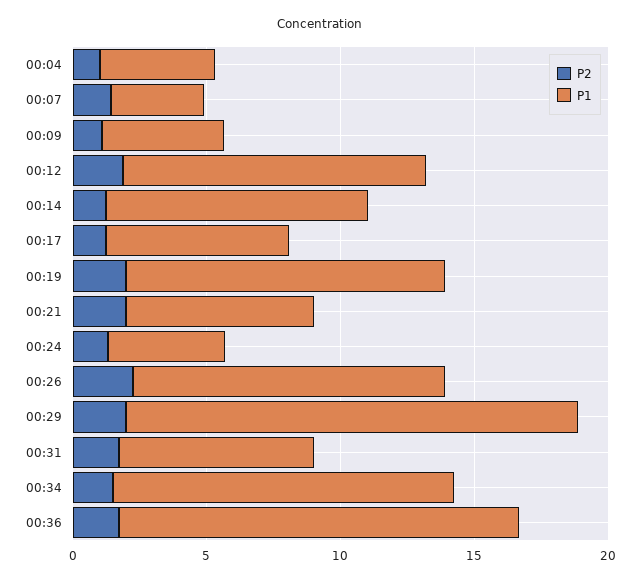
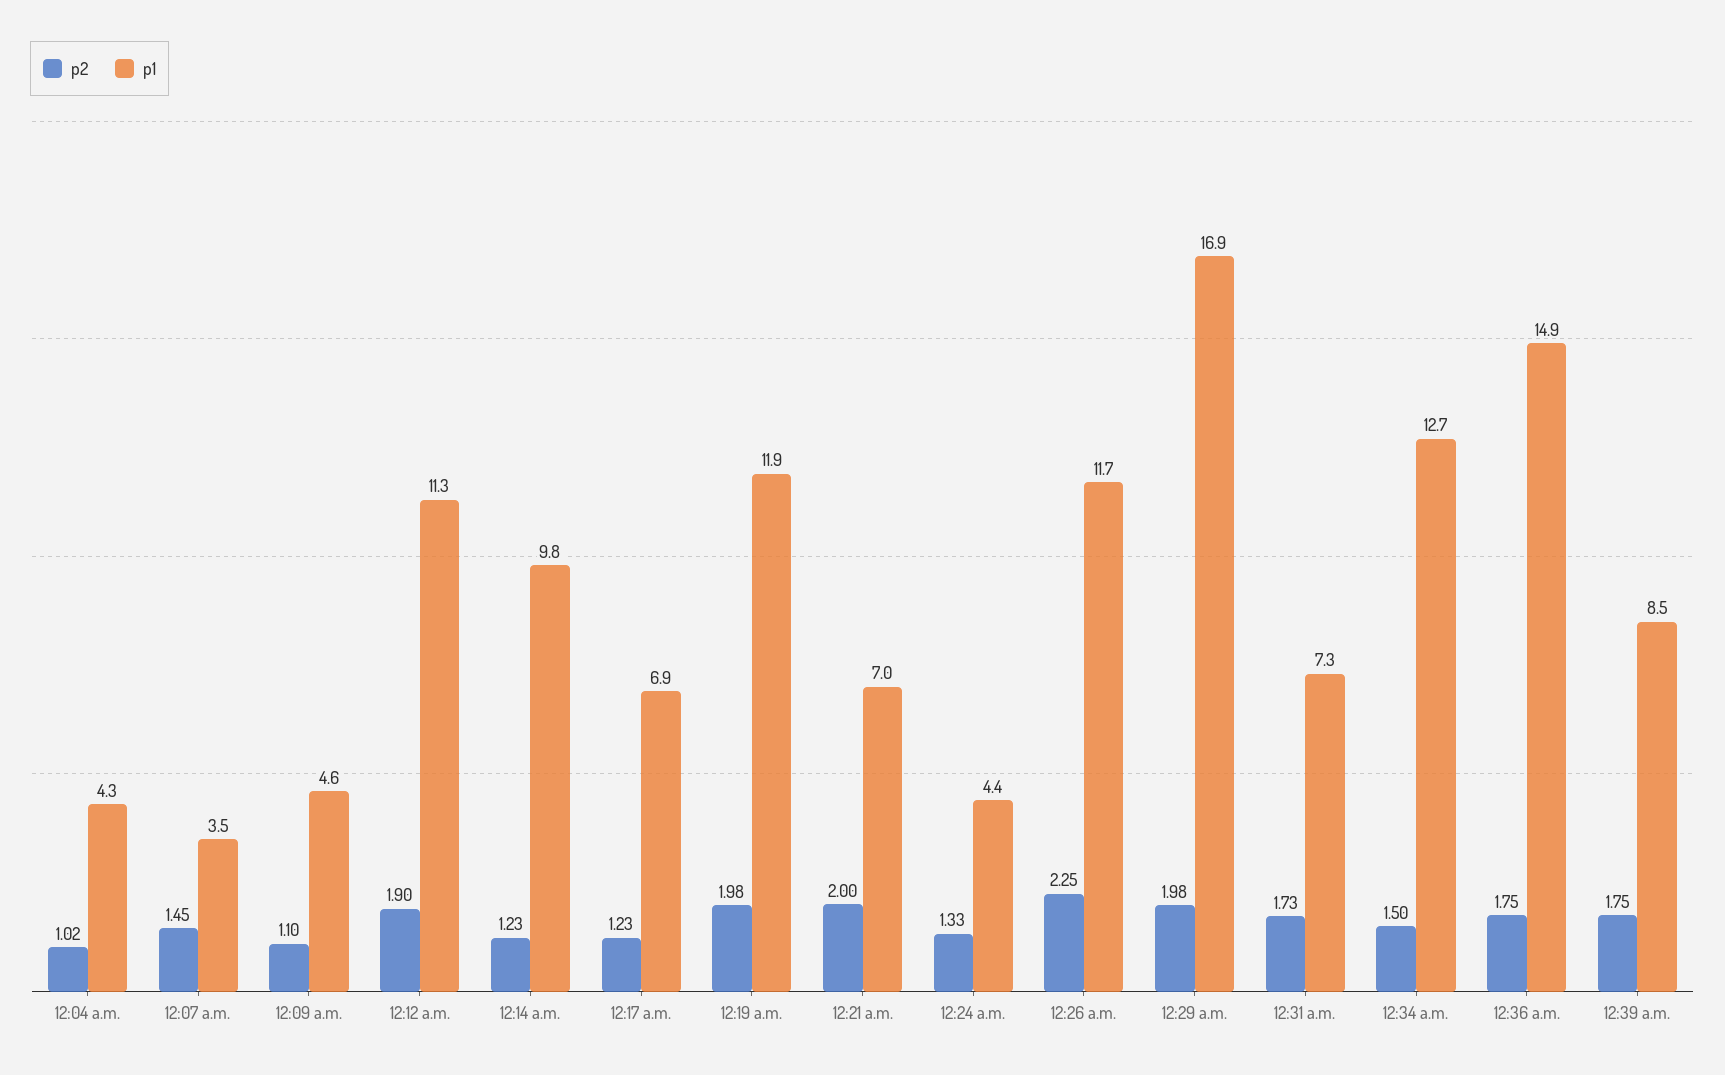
P2, 12:39 a.m.: none -> 1.75
P1, 12:39 a.m.: none -> 8.5

